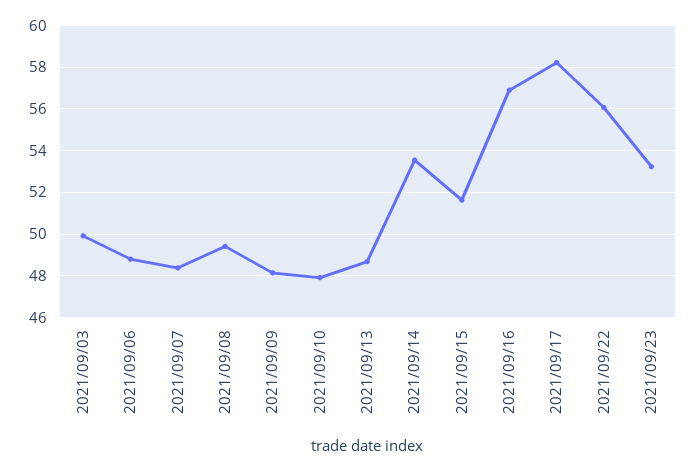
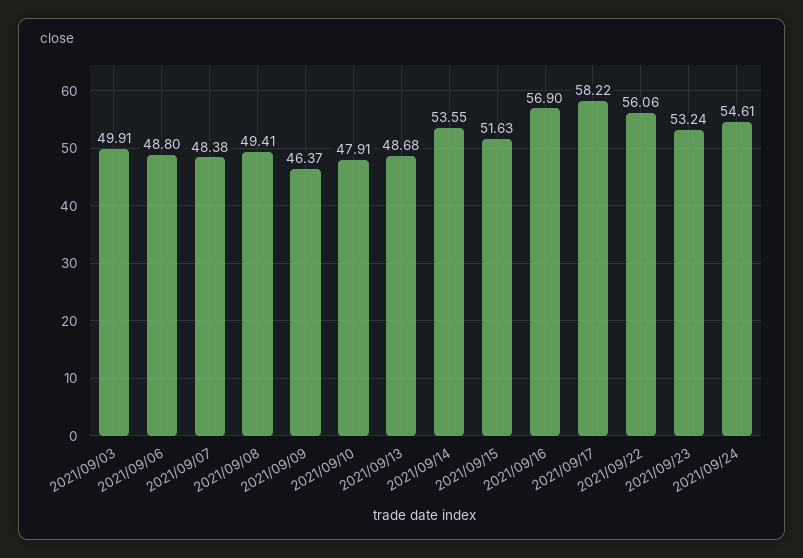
2021/09/09: 48 -> 46.37
2021/09/24: none -> 54.61

